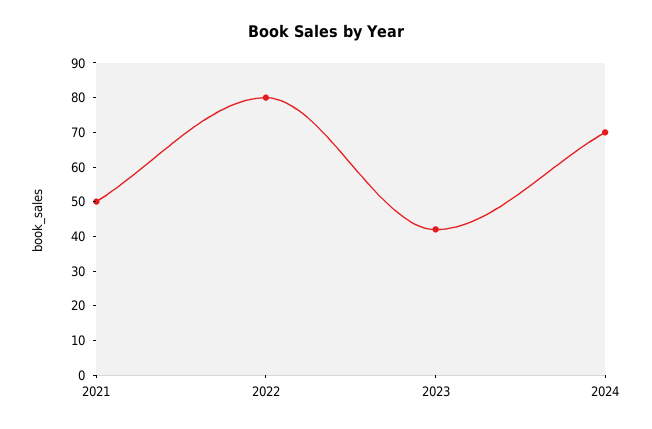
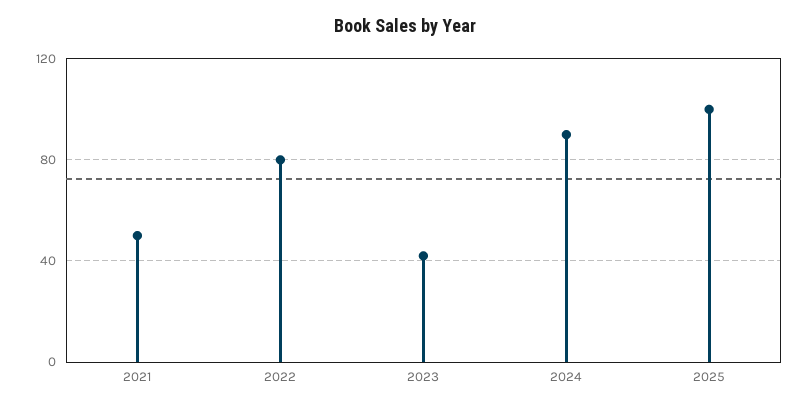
2024: 70 -> 90
2025: none -> 100

